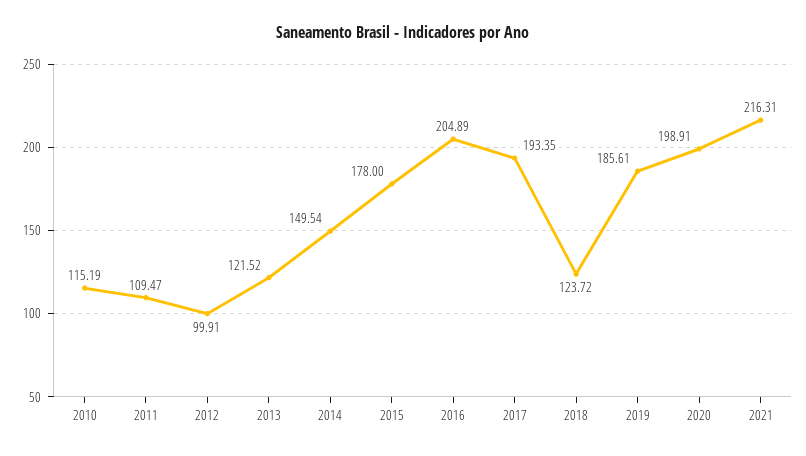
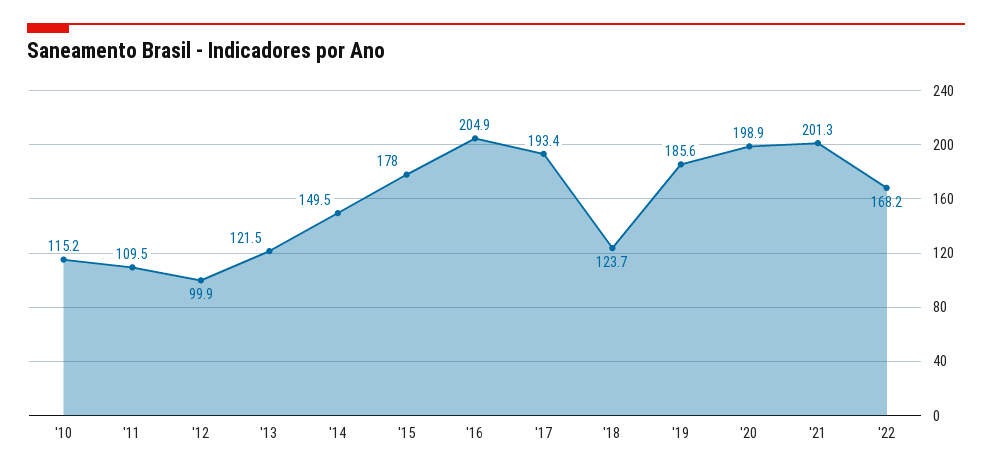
2021: 216.31 -> 201.3
'22: none -> 168.2

